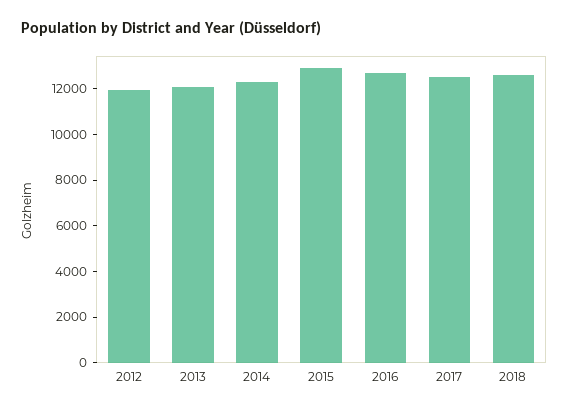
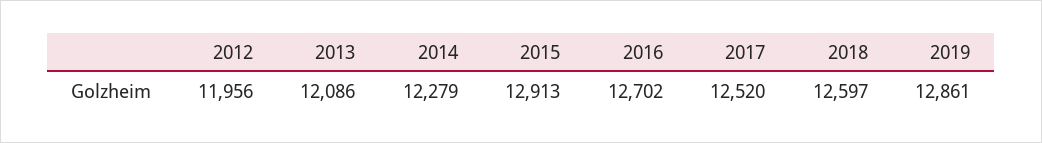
2019: none -> 12861

